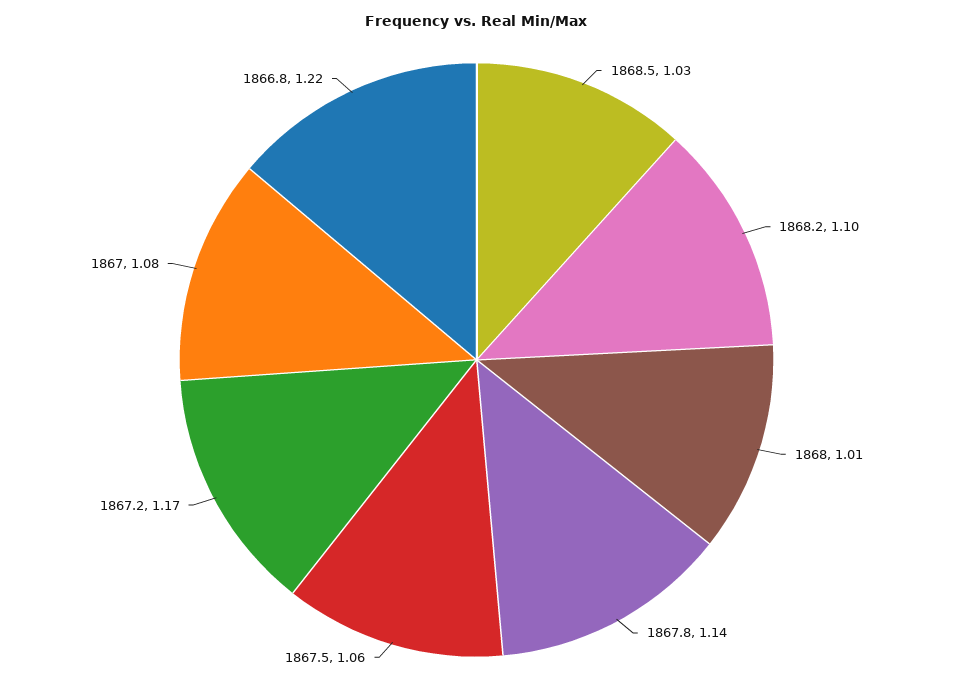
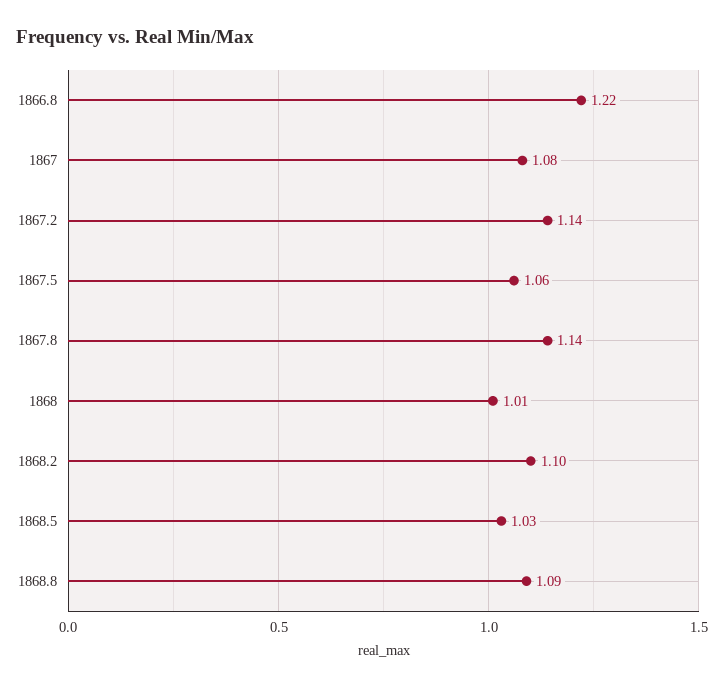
1867.2: 1.17 -> 1.14
1868.8: none -> 1.09

